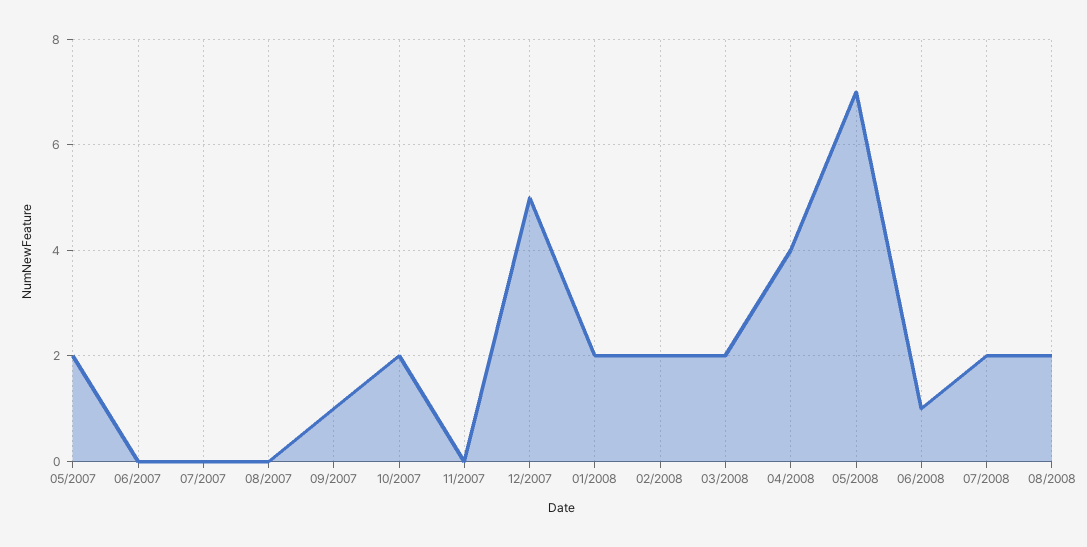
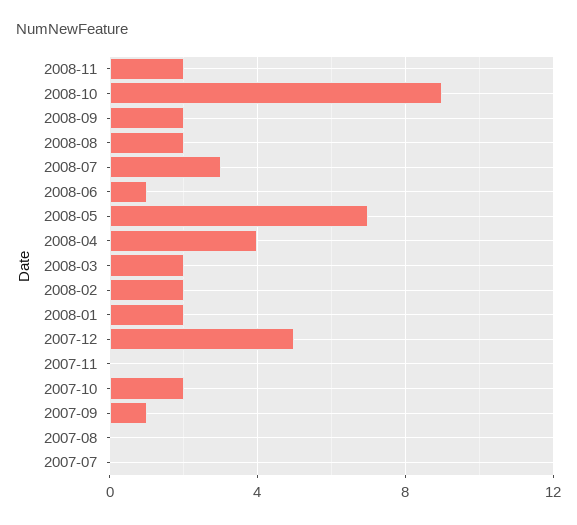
05/2007: 2 -> none
06/2007: 0 -> none
07/2008: 2 -> 3
2008-11: none -> 2
2008-10: none -> 9
2008-09: none -> 2

